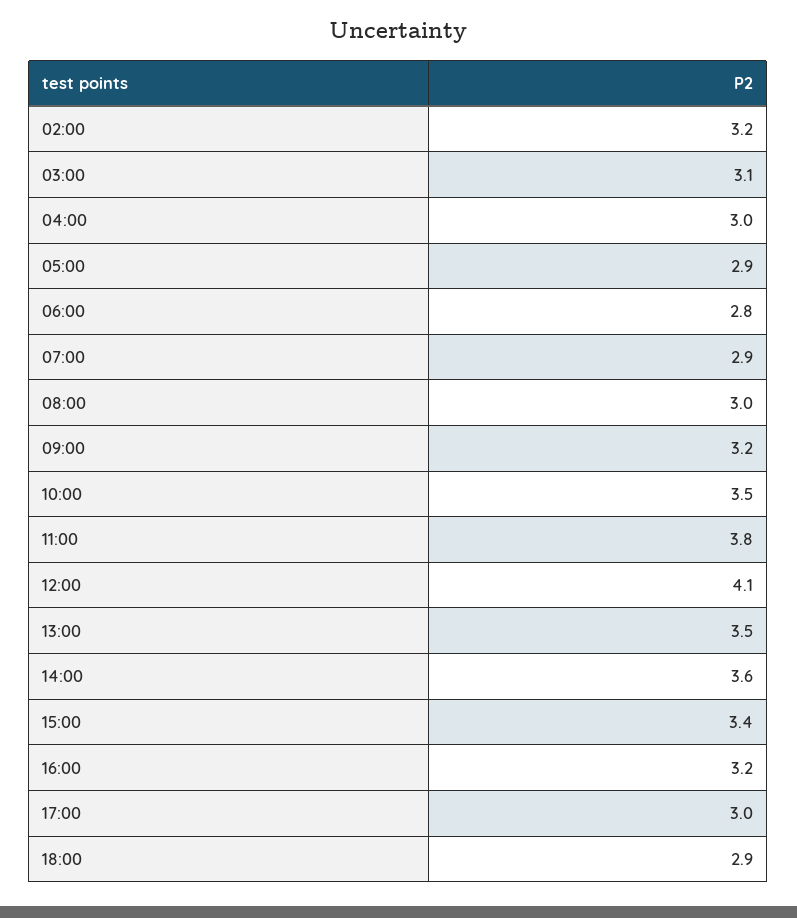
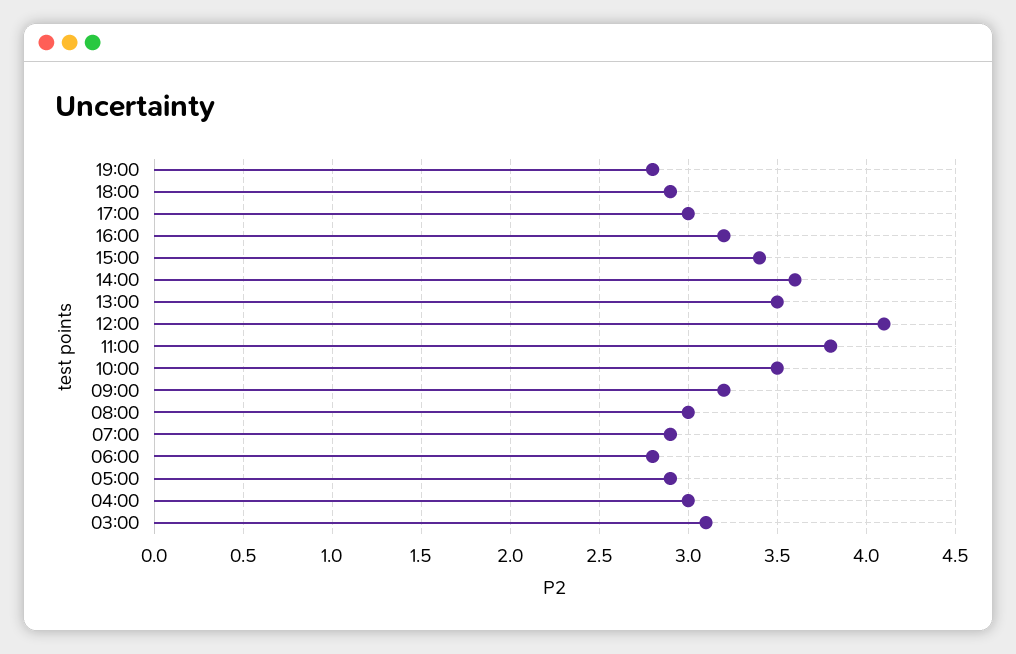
02:00: 3.2 -> none
19:00: none -> 2.8

